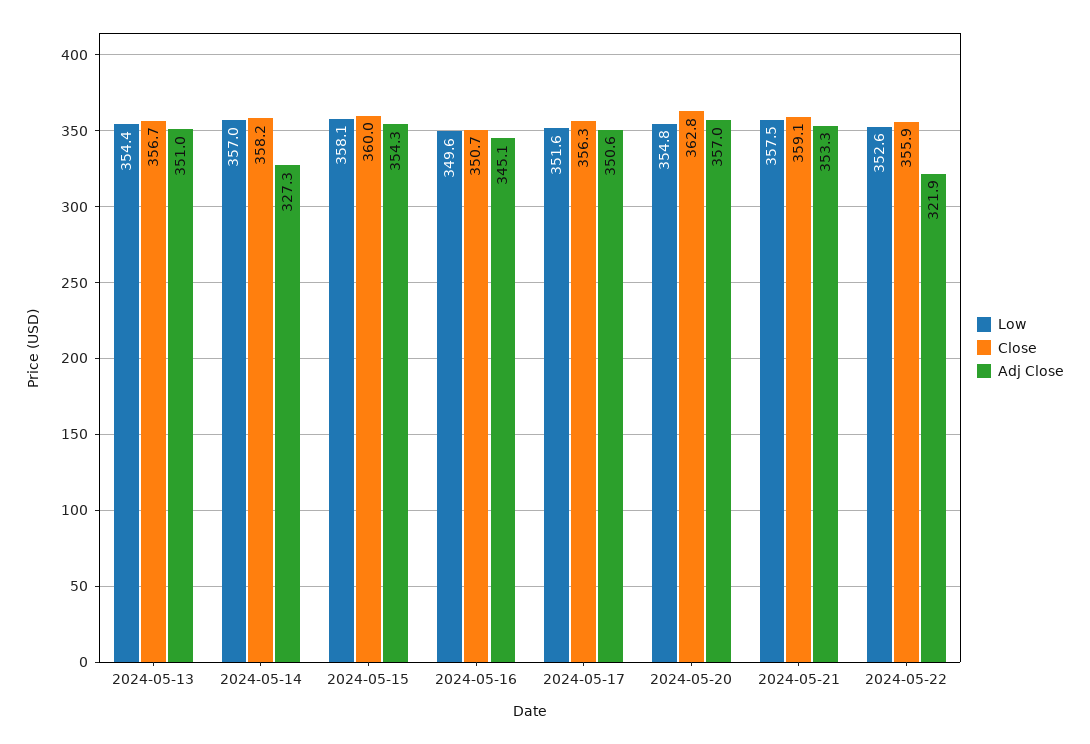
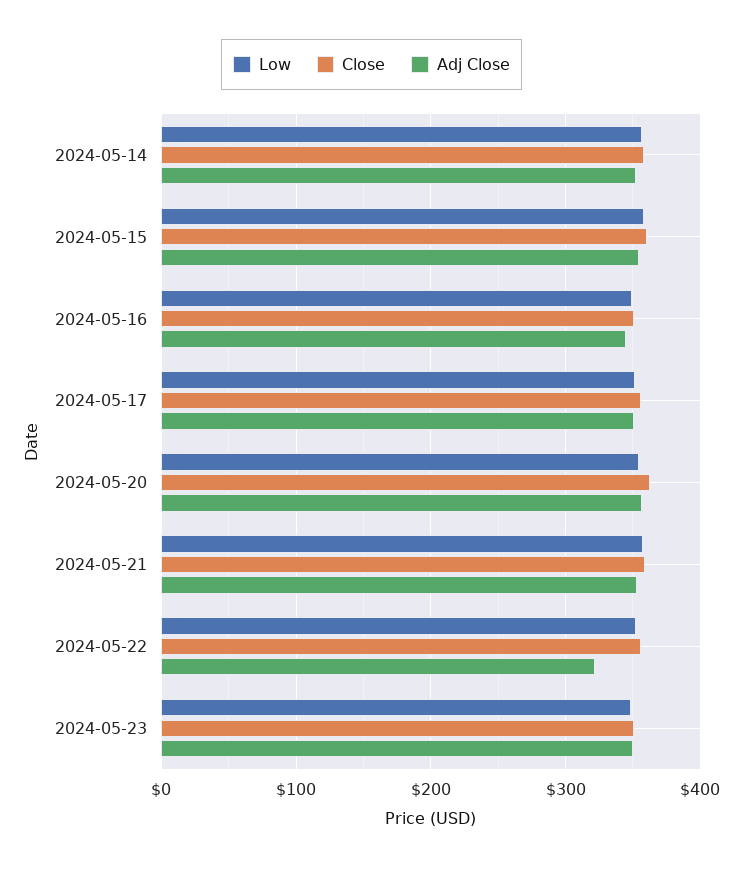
Low, 2024-05-13: 354.4 -> none
Close, 2024-05-13: 356.7 -> none
Adj Close, 2024-05-13: 351 -> none
Adj Close, 2024-05-14: 327.3 -> 350
Low, 2024-05-23: none -> 350
Close, 2024-05-23: none -> 350
Adj Close, 2024-05-23: none -> 350

